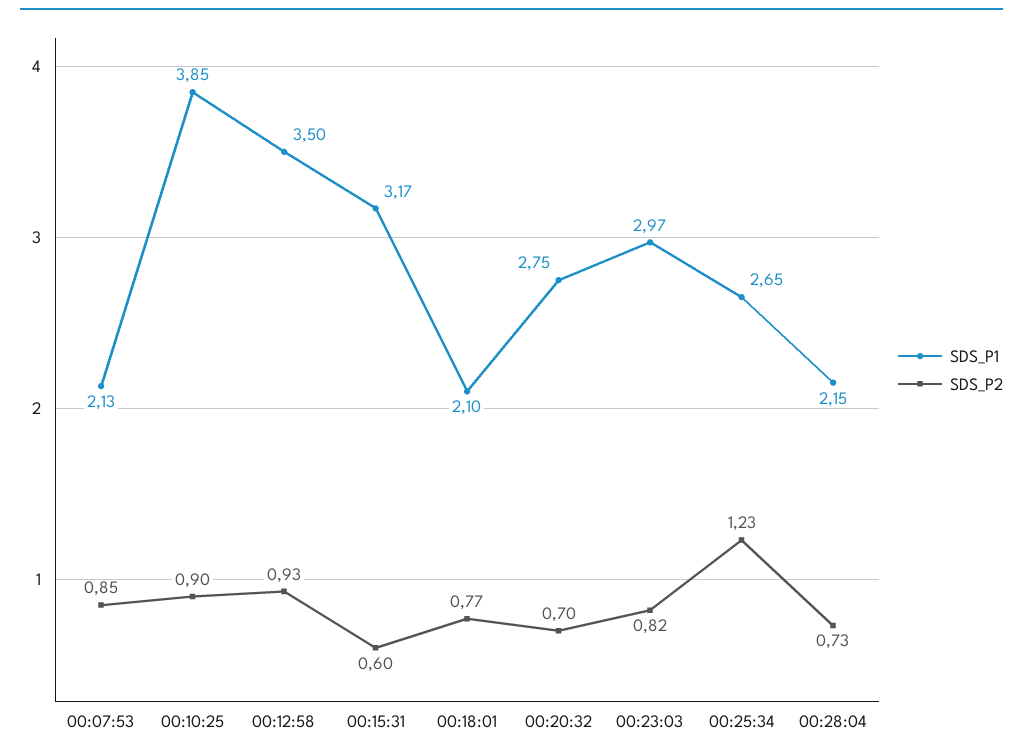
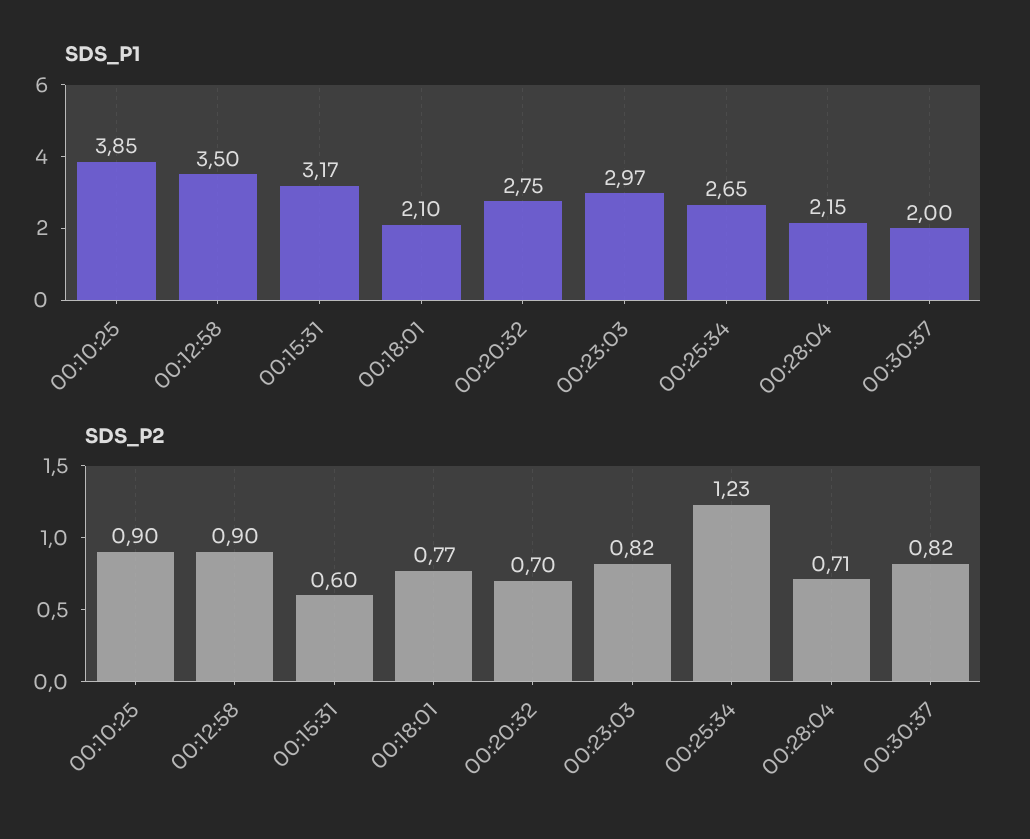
SDS_P1, 00:07:53: 2.13 -> none
SDS_P2, 00:07:53: 0.85 -> none
SDS_P2, 00:12:58: 0.93 -> 0.9
SDS_P2, 00:28:04: 0.73 -> 0.71
SDS_P1, 00:30:37: none -> 2
SDS_P2, 00:30:37: none -> 0.82

